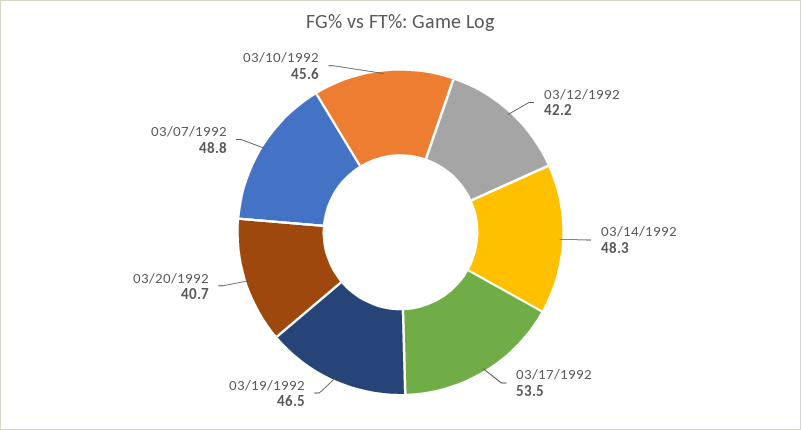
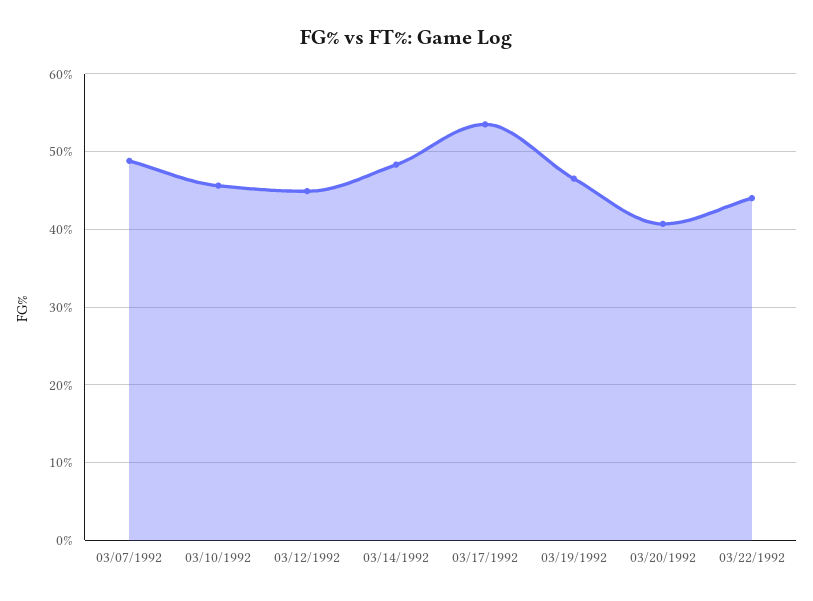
03/12/1992: 42.2 -> 45
03/22/1992: none -> 44

